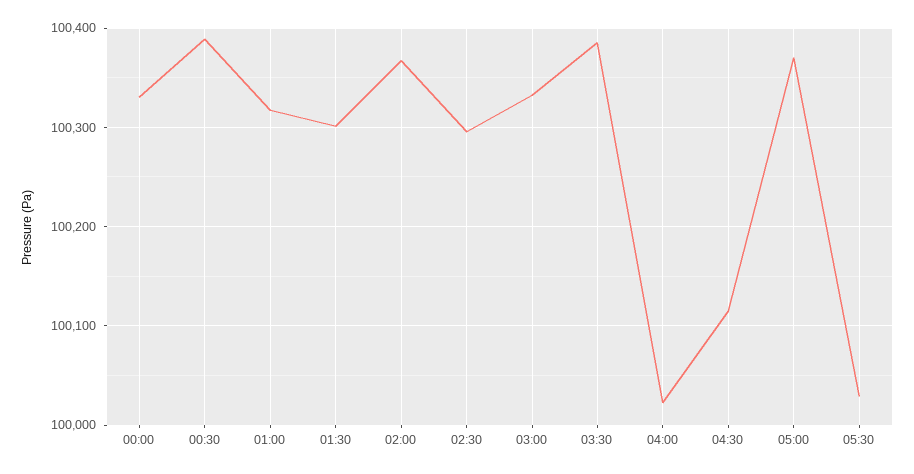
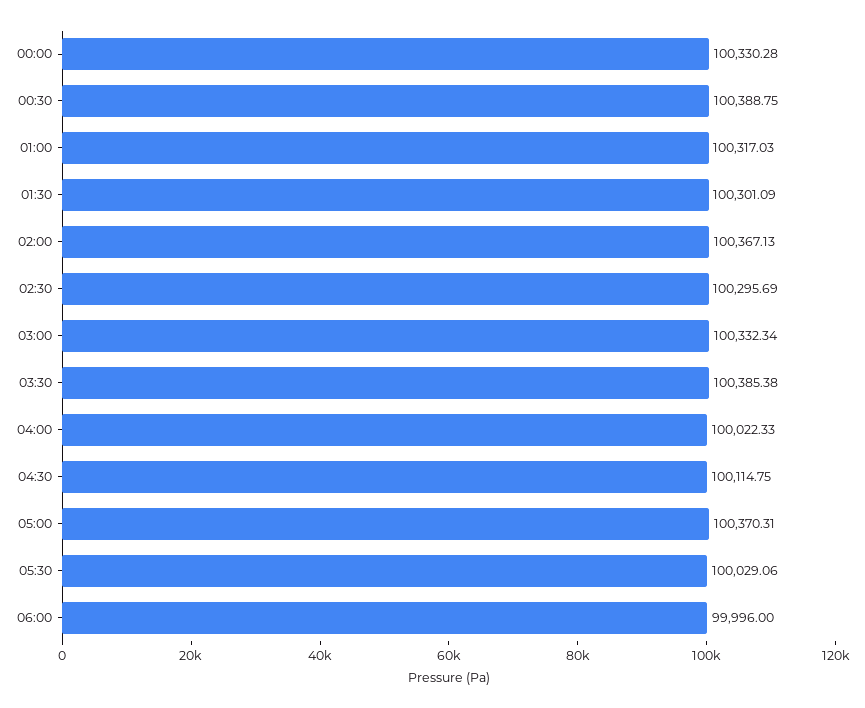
06:00: none -> 99996

